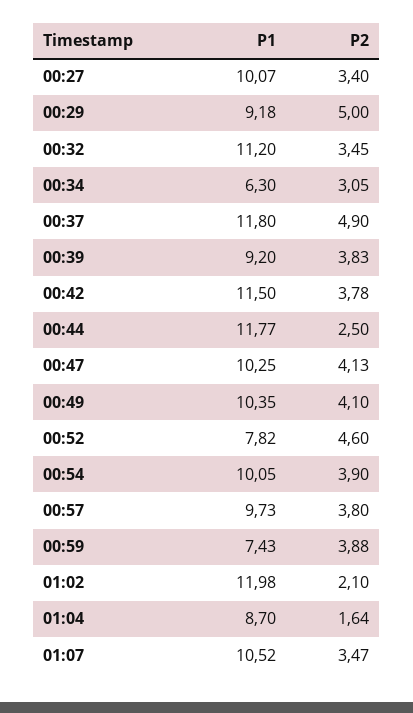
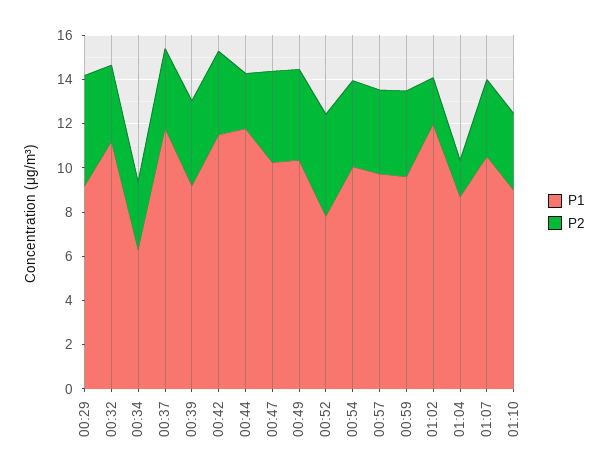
P1, 00:27: 10.07 -> none
P2, 00:27: 3.4 -> none
P2, 00:37: 4.9 -> 3.5
P1, 00:59: 7.43 -> 9.5
P1, 01:10: none -> 9
P2, 01:10: none -> 3.5

